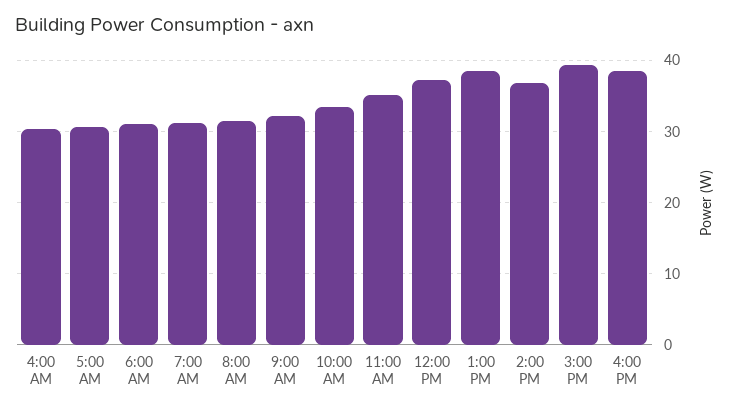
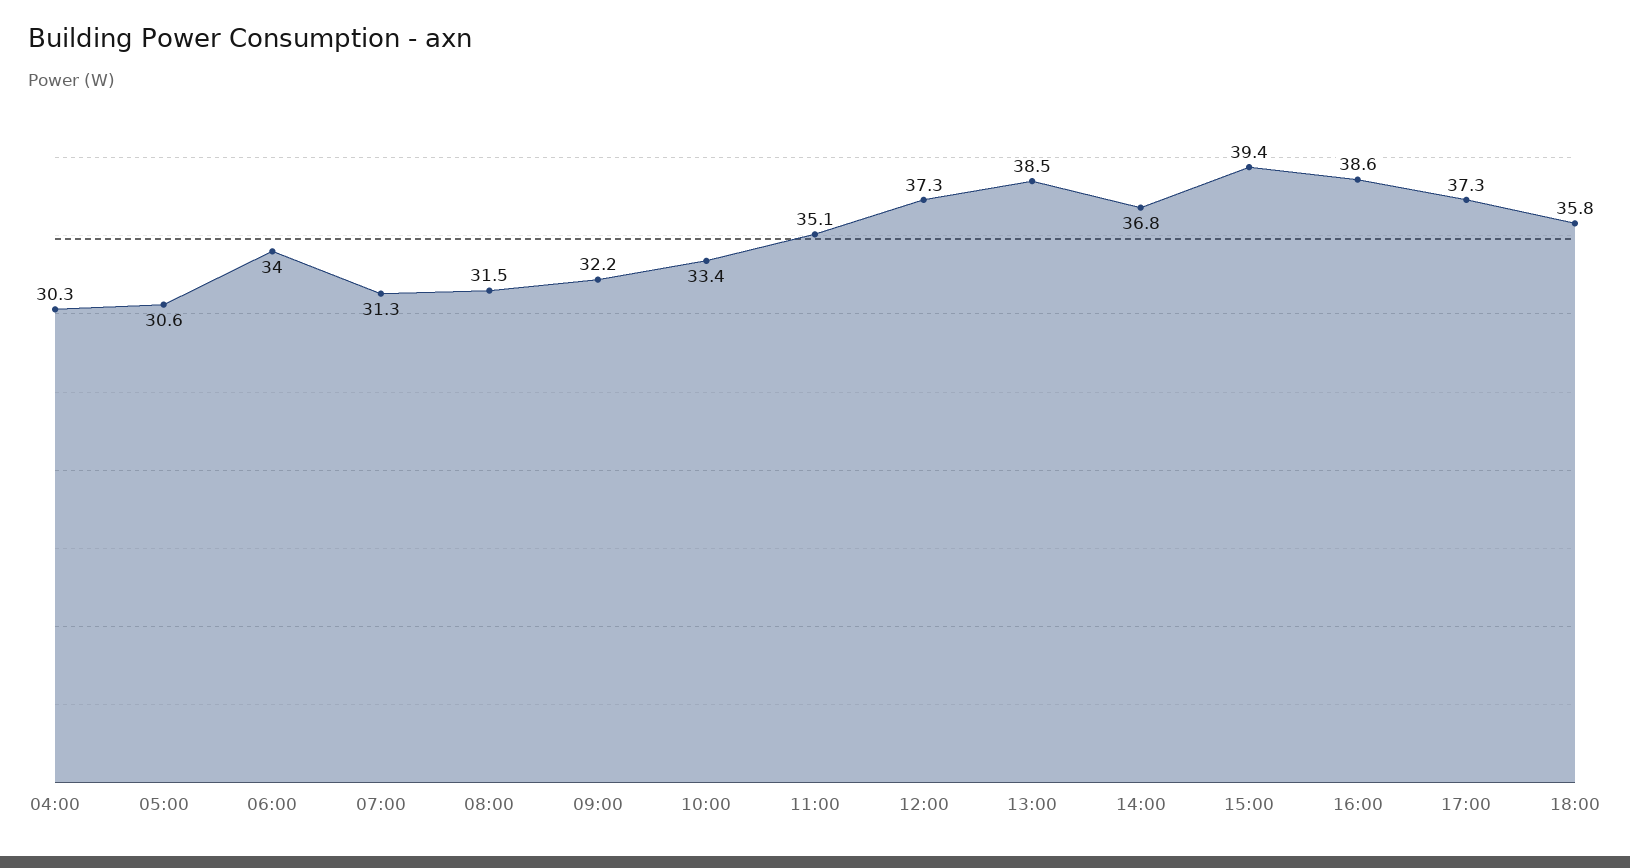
6:00 AM: 31 -> 34
17:00: none -> 37.3
18:00: none -> 35.8

